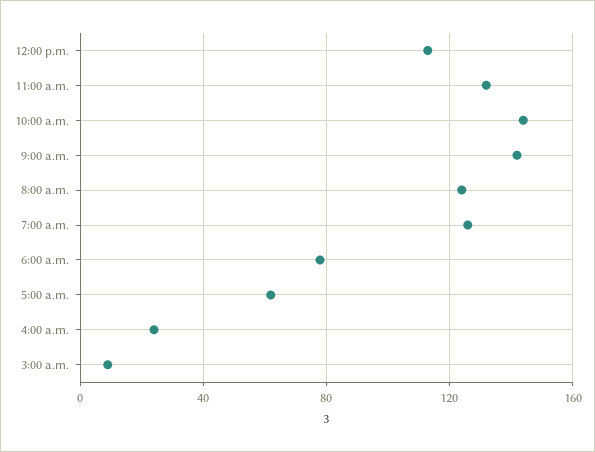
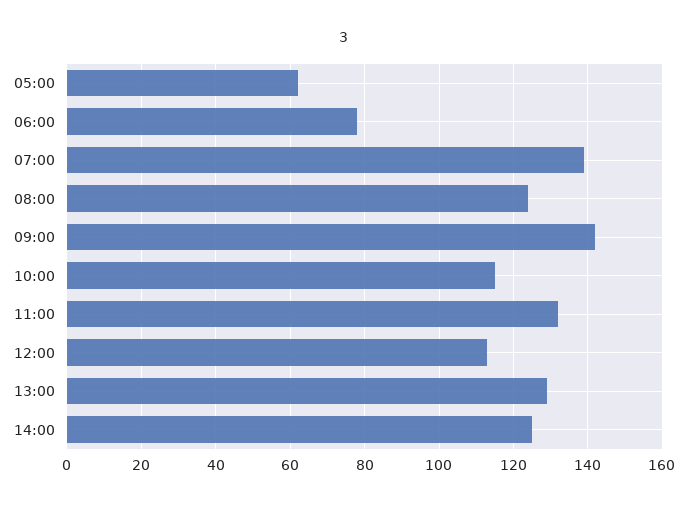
10:00 a.m.: 145 -> 115
7:00 a.m.: 125 -> 140
4:00 a.m.: 25 -> none
3:00 a.m.: 10 -> none
13:00: none -> 130
14:00: none -> 125

